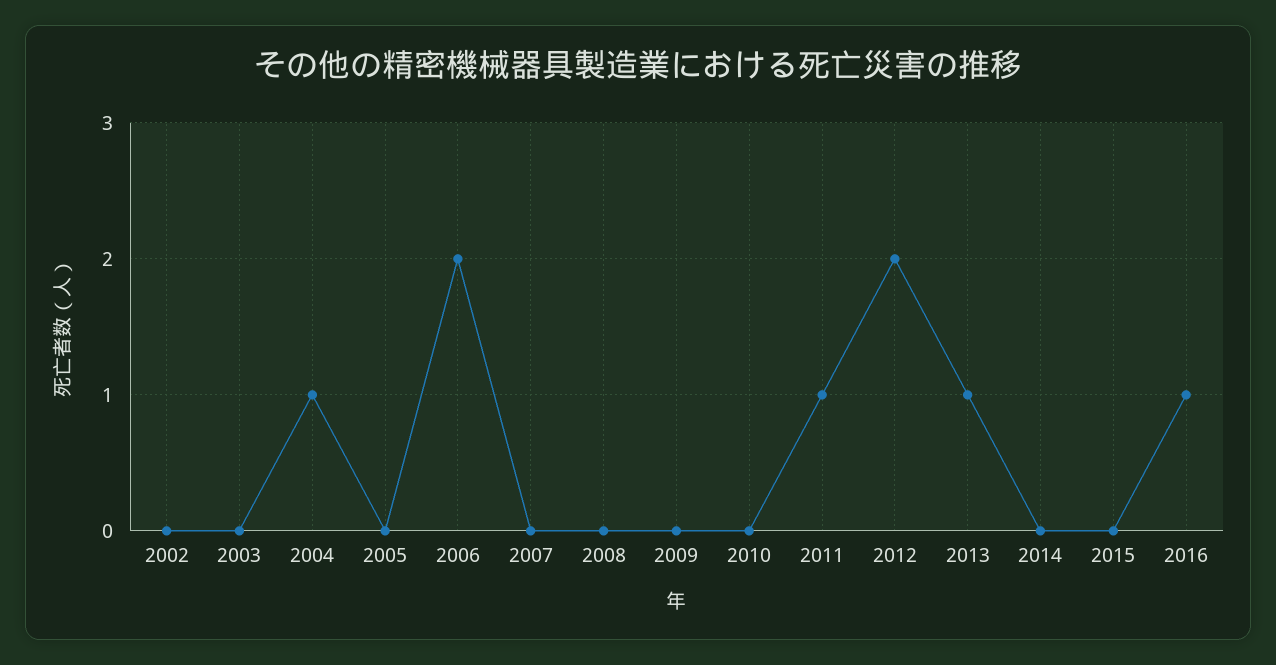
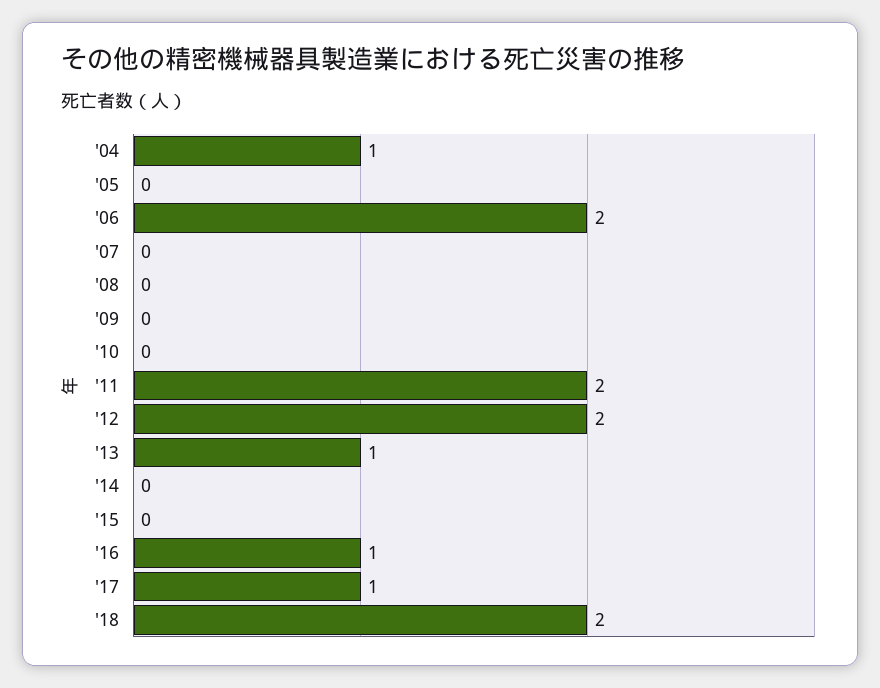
2002: 0 -> none
2003: 0 -> none
2011: 1 -> 2
'17: none -> 1
'18: none -> 2

